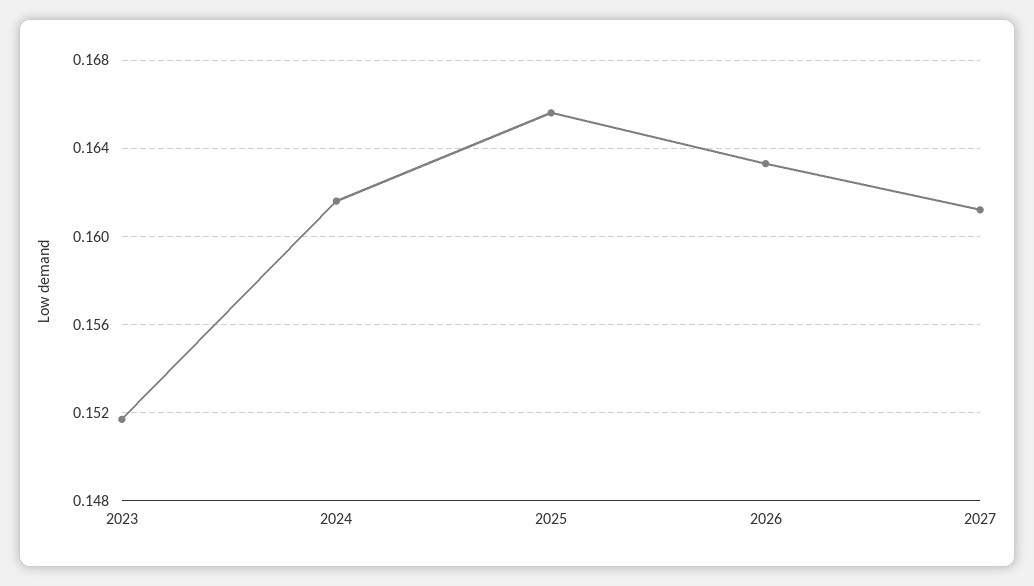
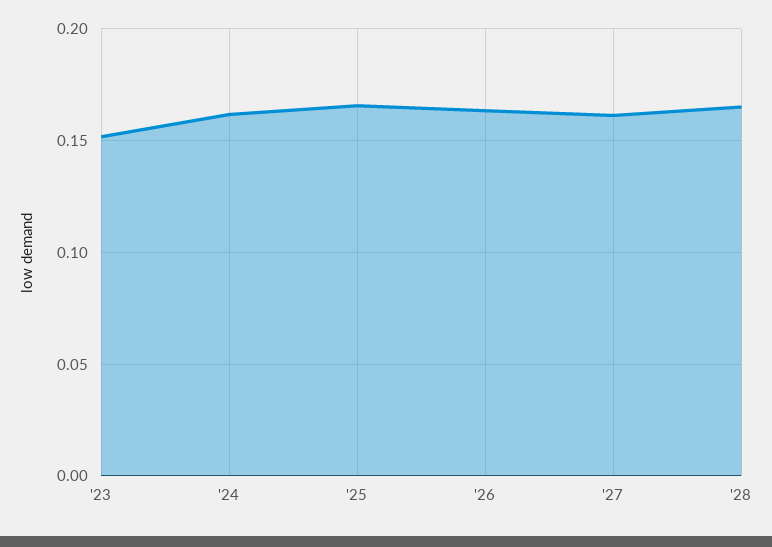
'28: none -> 0.165

